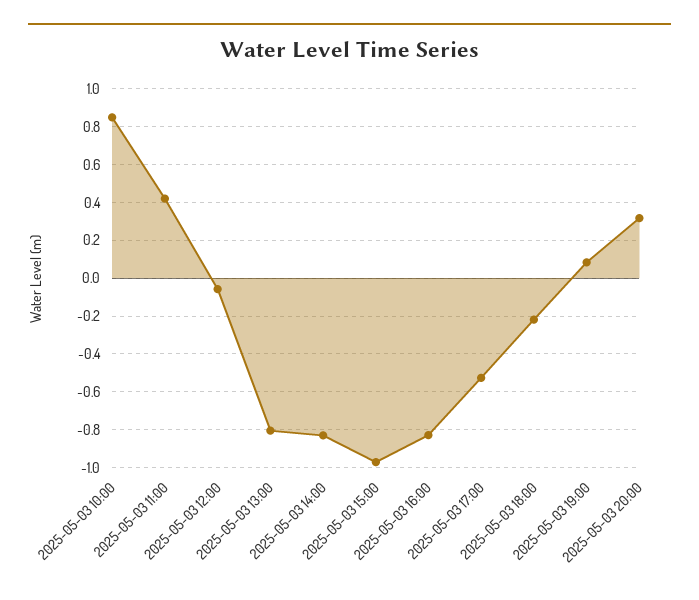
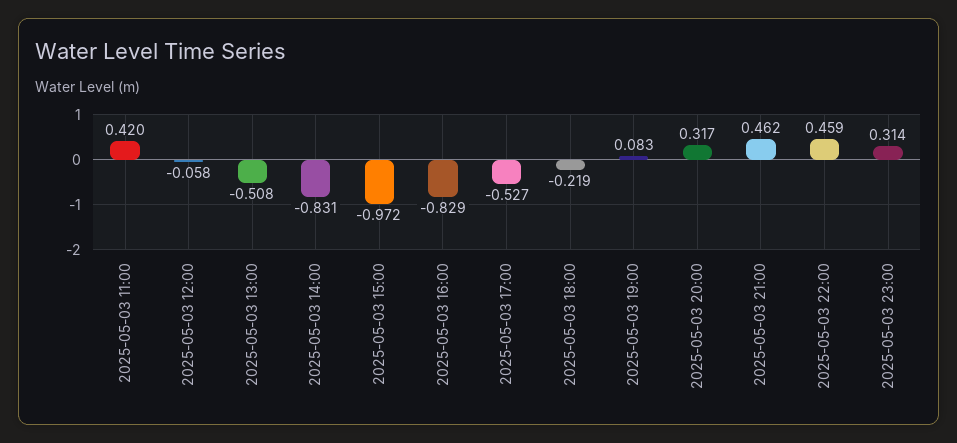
2025-05-03 10:00: 0.85 -> none
2025-05-03 13:00: -0.8 -> -0.508
2025-05-03 21:00: none -> 0.462
2025-05-03 22:00: none -> 0.459
2025-05-03 23:00: none -> 0.314

